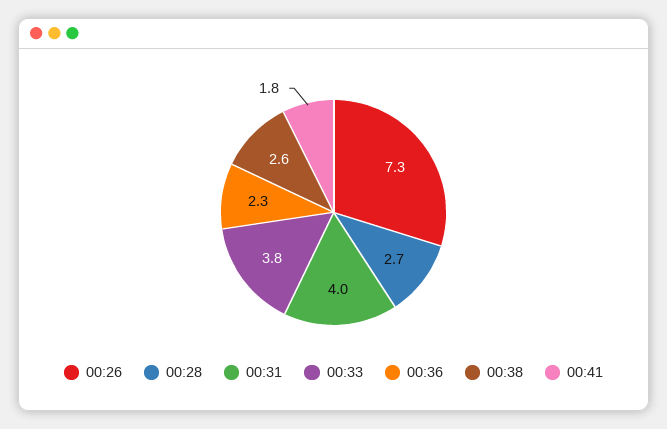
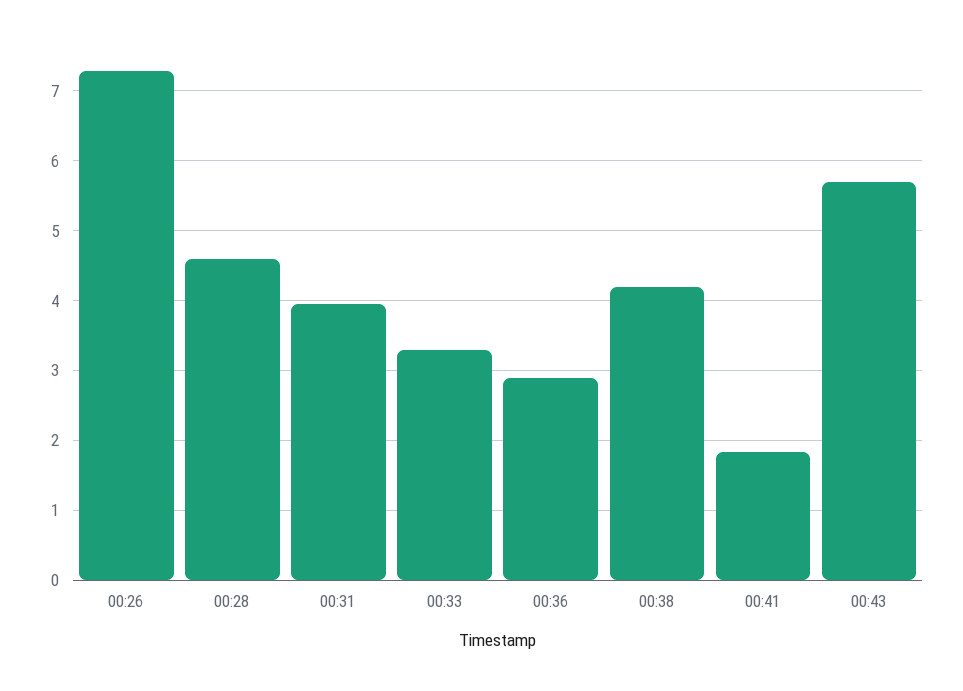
00:28: 2.7 -> 4.6
00:33: 3.8 -> 3.3
00:36: 2.3 -> 2.9
00:38: 2.6 -> 4.2
00:43: none -> 5.7

